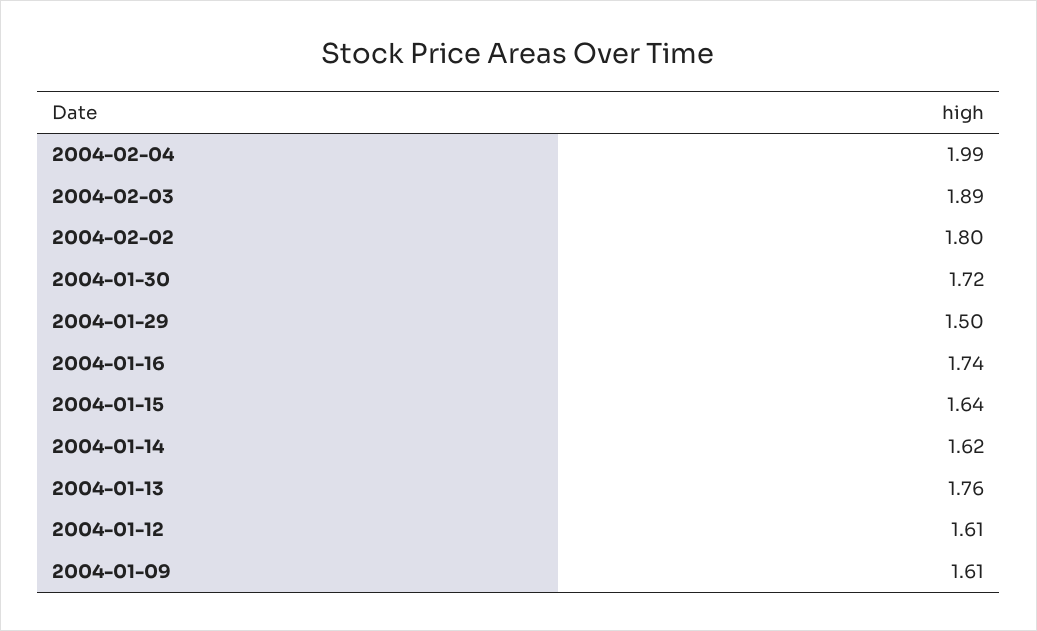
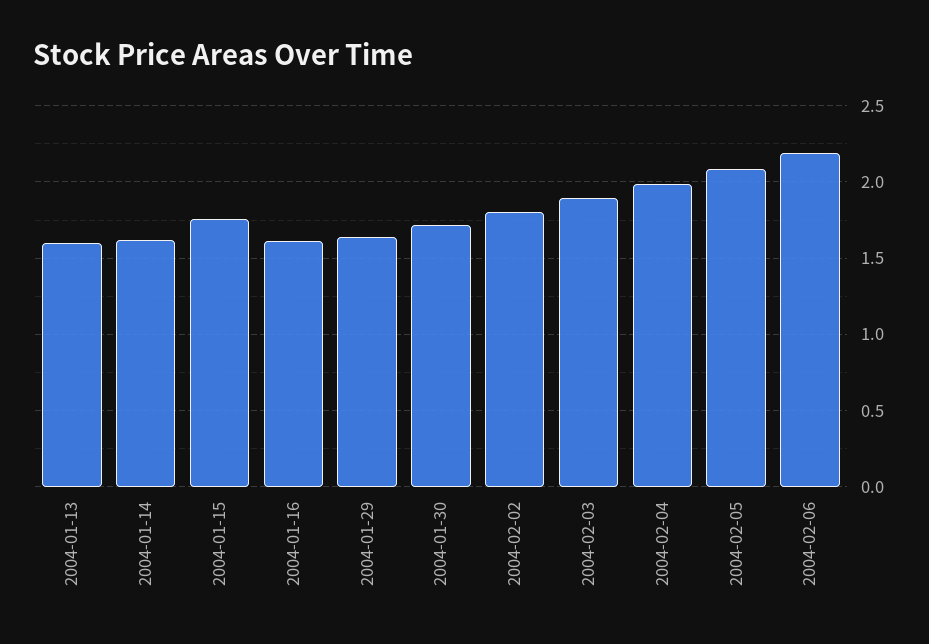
2004-01-29: 1.5 -> 1.65
2004-01-16: 1.74 -> 1.6
2004-01-15: 1.64 -> 1.75
2004-01-13: 1.76 -> 1.6
2004-01-12: 1.61 -> none
2004-01-09: 1.61 -> none
2004-02-05: none -> 2.1
2004-02-06: none -> 2.2

